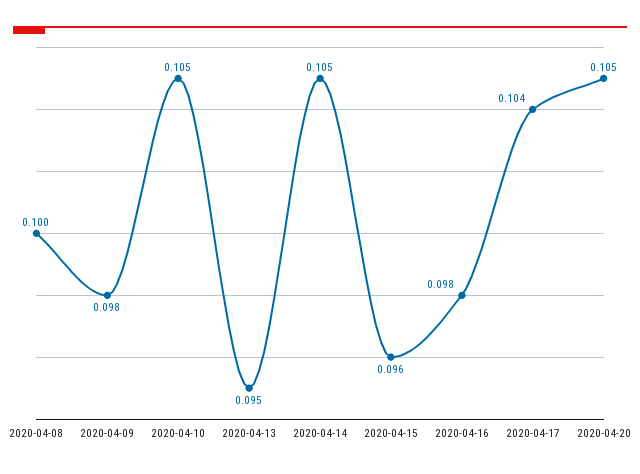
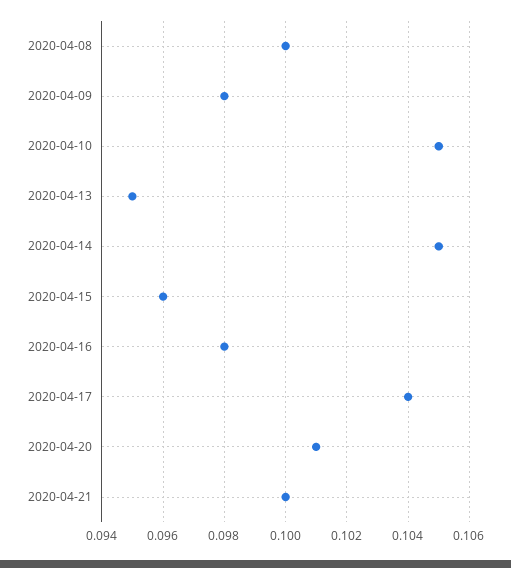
2020-04-20: 0.105 -> 0.101
2020-04-21: none -> 0.1

